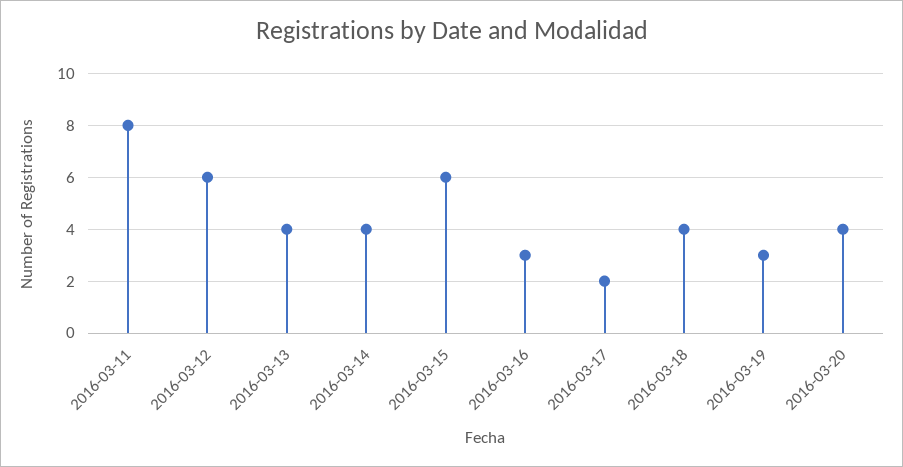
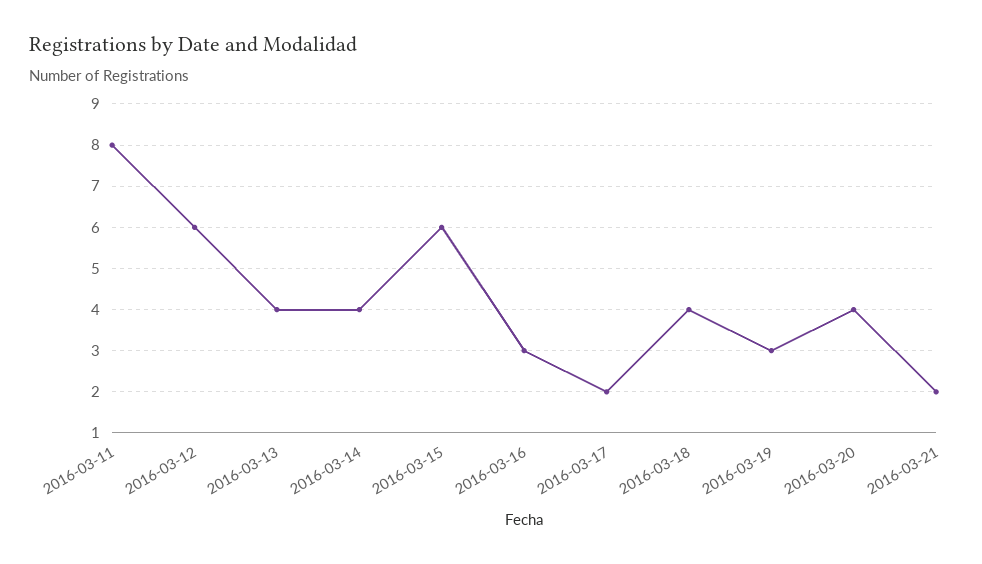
2016-03-21: none -> 2

